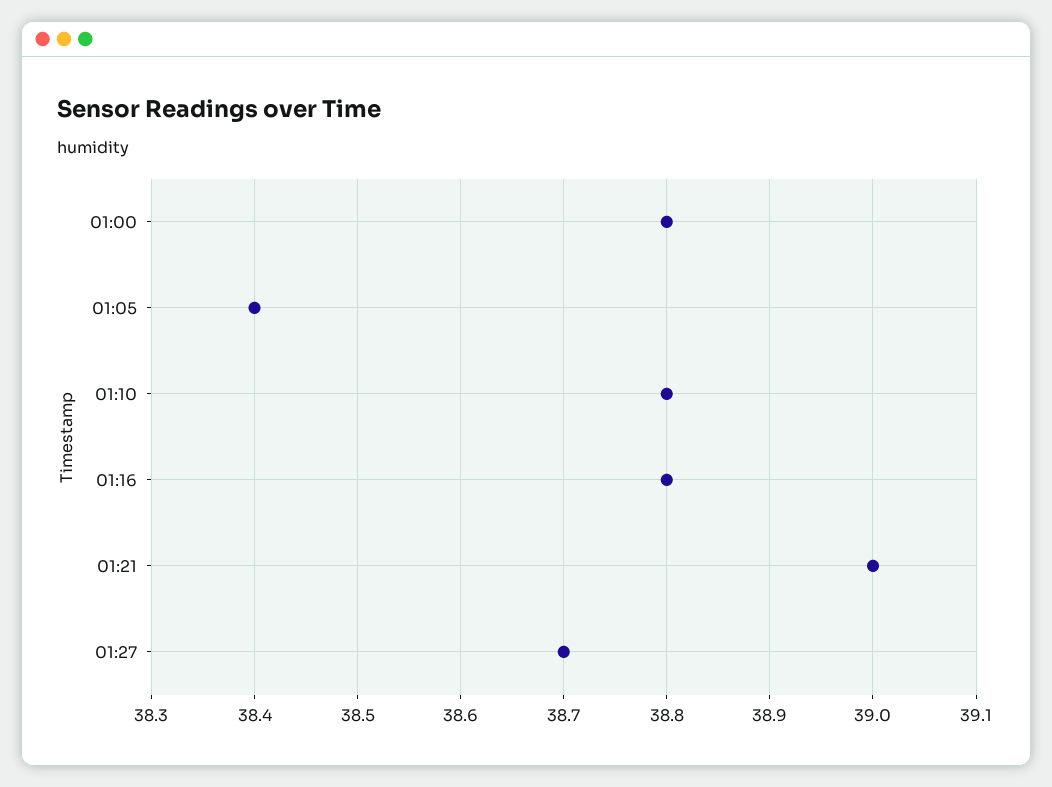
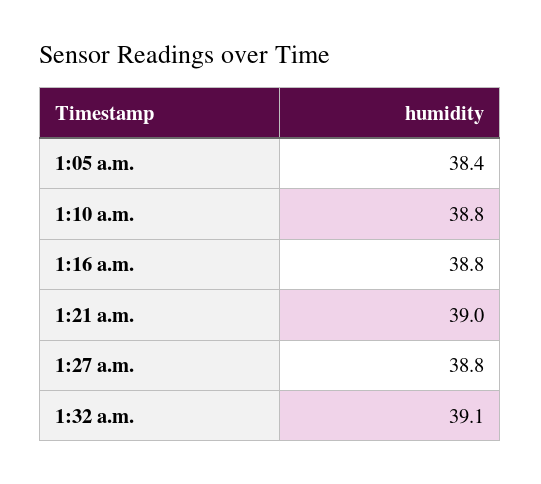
01:00: 38.8 -> none
01:27: 38.7 -> 38.8
1:32 a.m.: none -> 39.1

